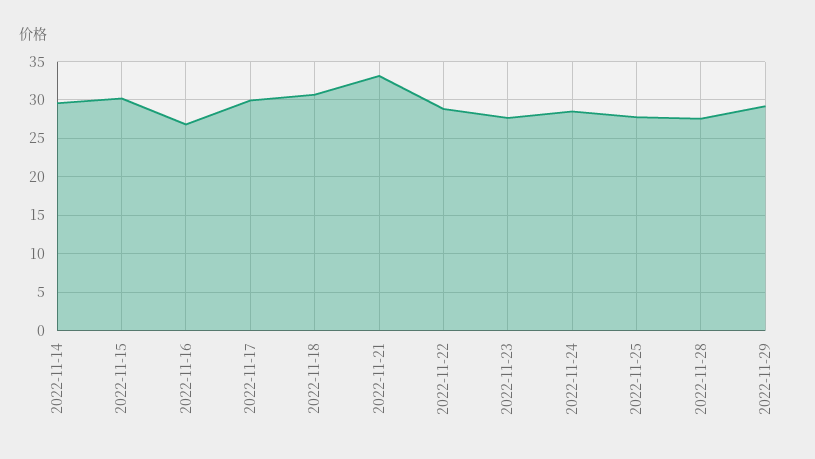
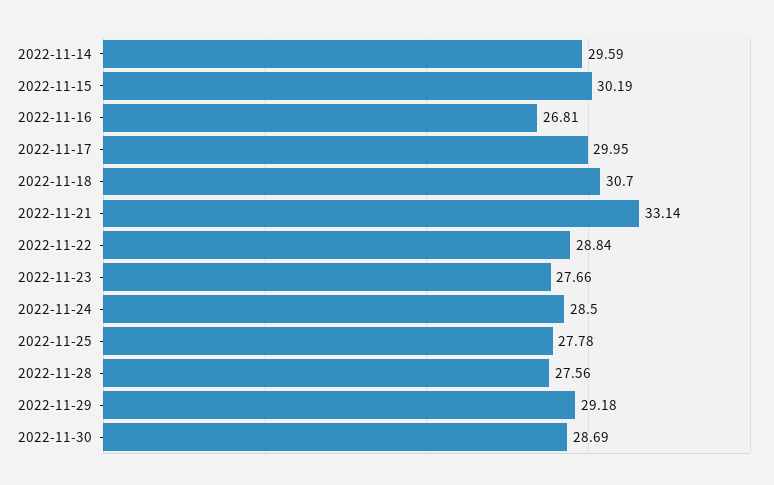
2022-11-30: none -> 28.69

